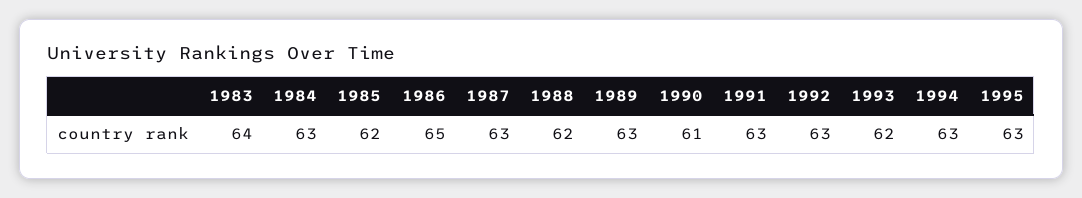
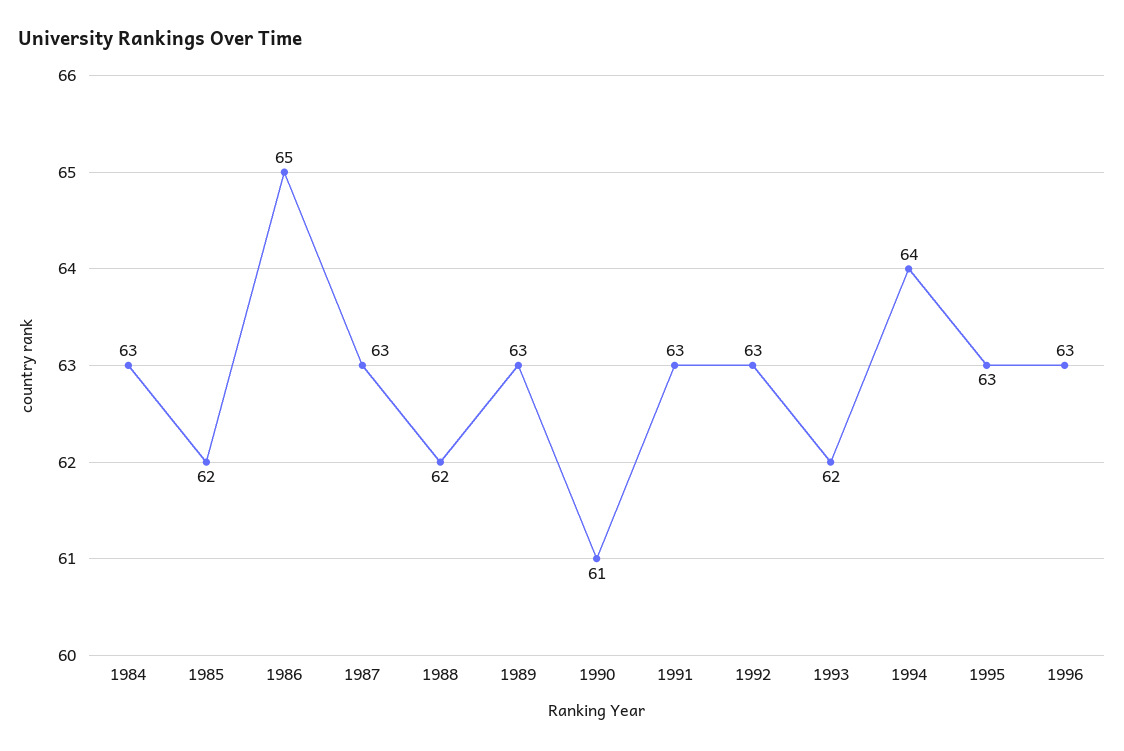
1983: 64 -> none
1994: 63 -> 64
1996: none -> 63

